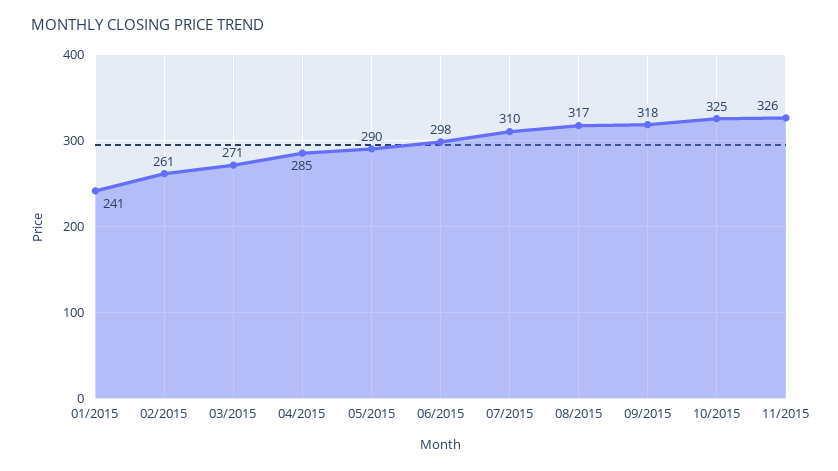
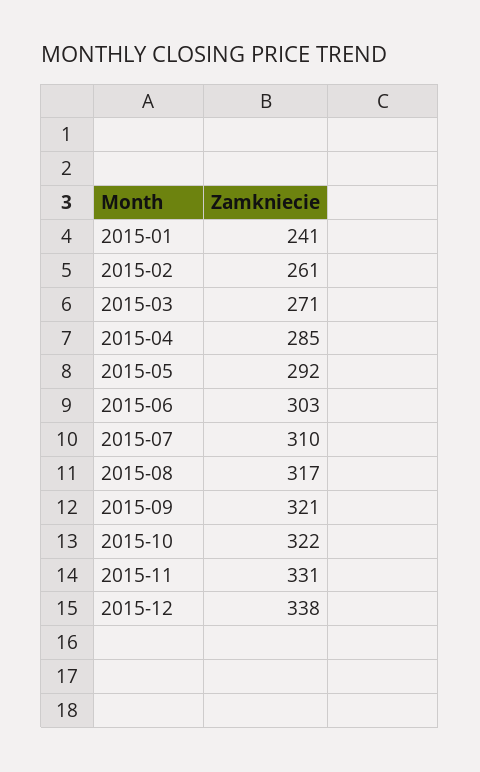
05/2015: 290 -> 292
06/2015: 298 -> 303
09/2015: 318 -> 321
10/2015: 325 -> 322
11/2015: 326 -> 331
2015-12: none -> 338

